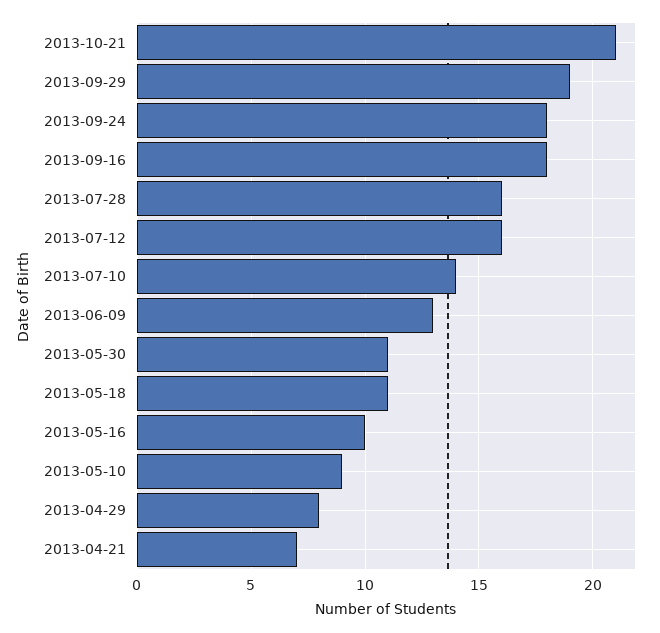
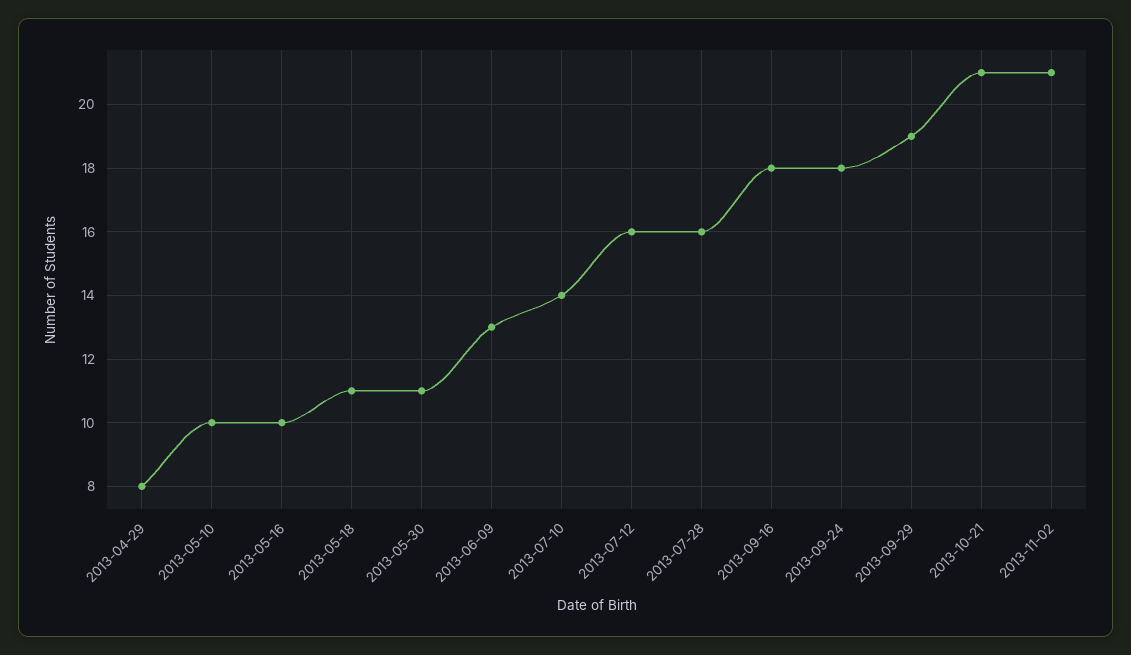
2013-05-10: 9 -> 10
2013-04-21: 7 -> none
2013-11-02: none -> 21

